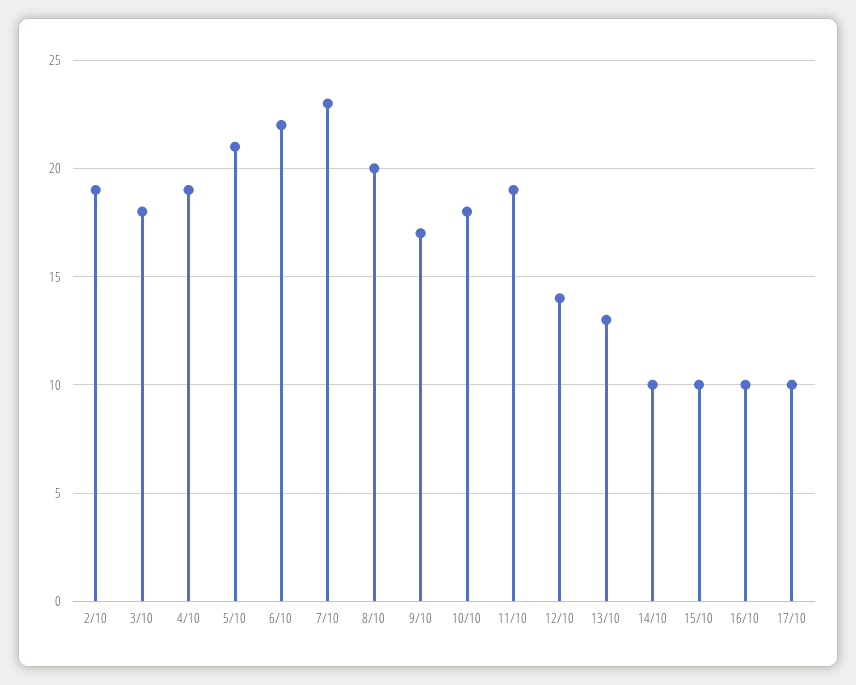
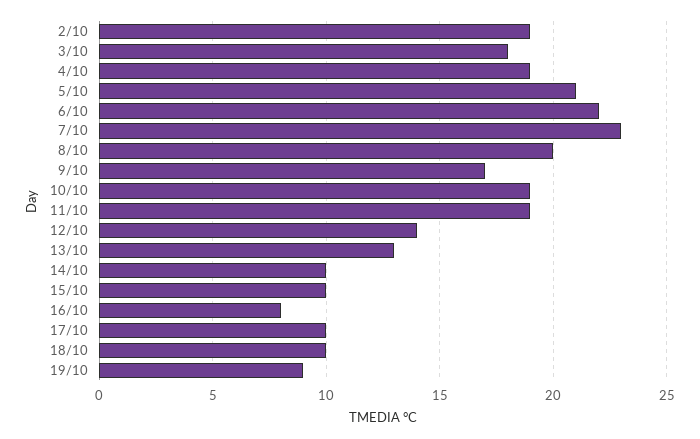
10/10: 18 -> 19
16/10: 10 -> 8
18/10: none -> 10
19/10: none -> 9

